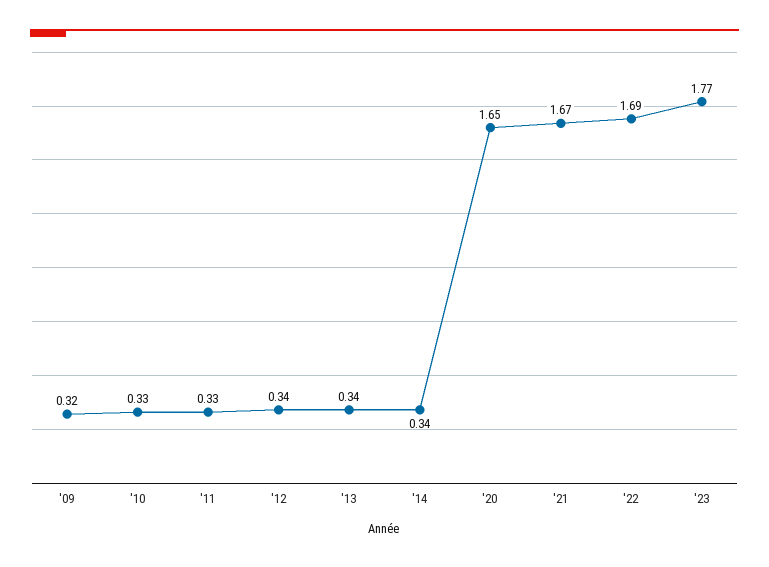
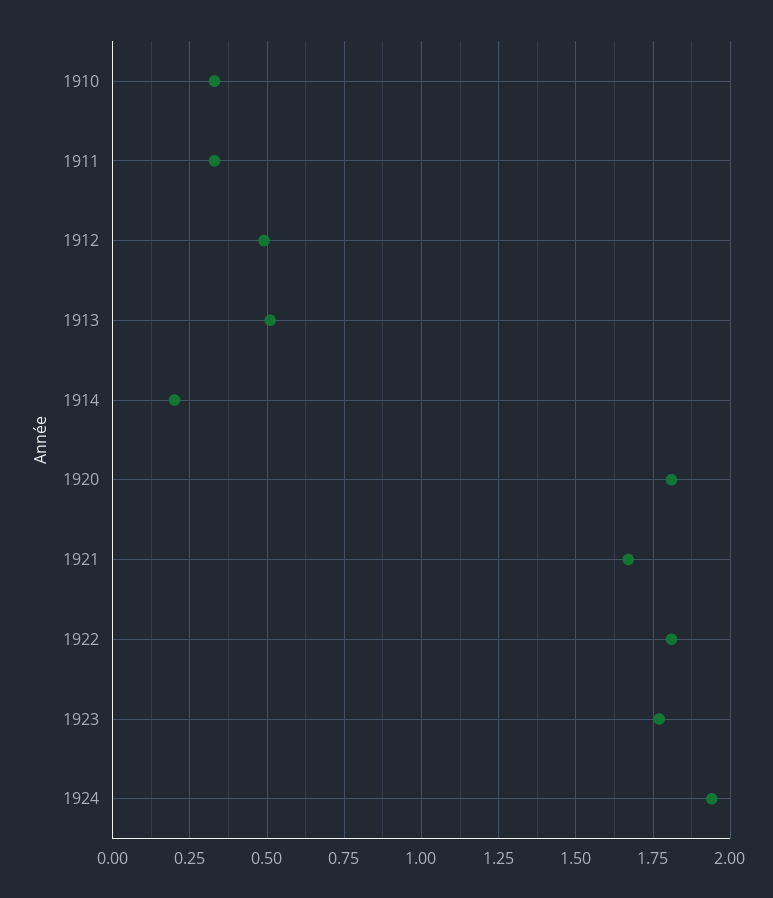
'09: 0.32 -> none
'12: 0.34 -> 0.5
'13: 0.34 -> 0.5
'14: 0.34 -> 0.2
'20: 1.65 -> 1.8
'22: 1.69 -> 1.8
1924: none -> 1.95

